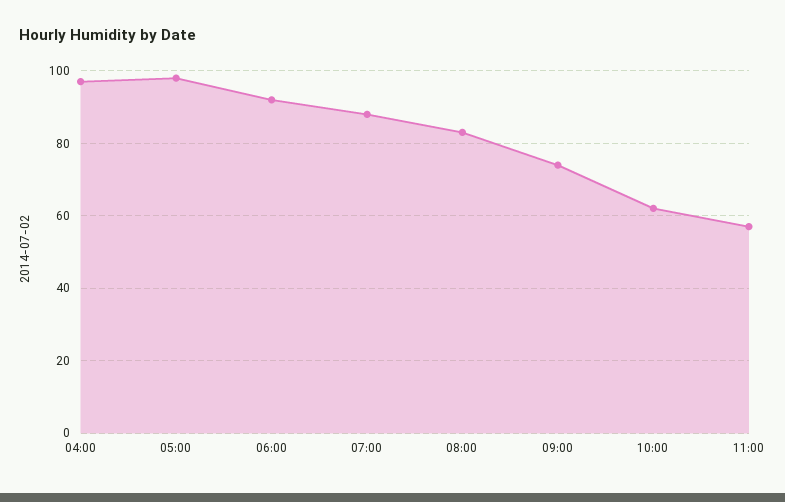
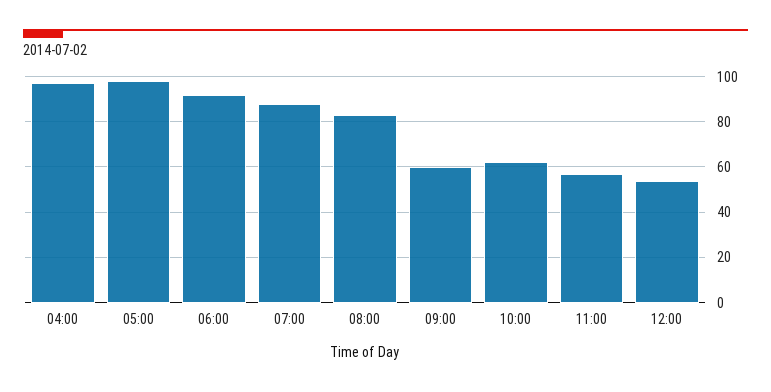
09:00: 75 -> 60
12:00: none -> 55

